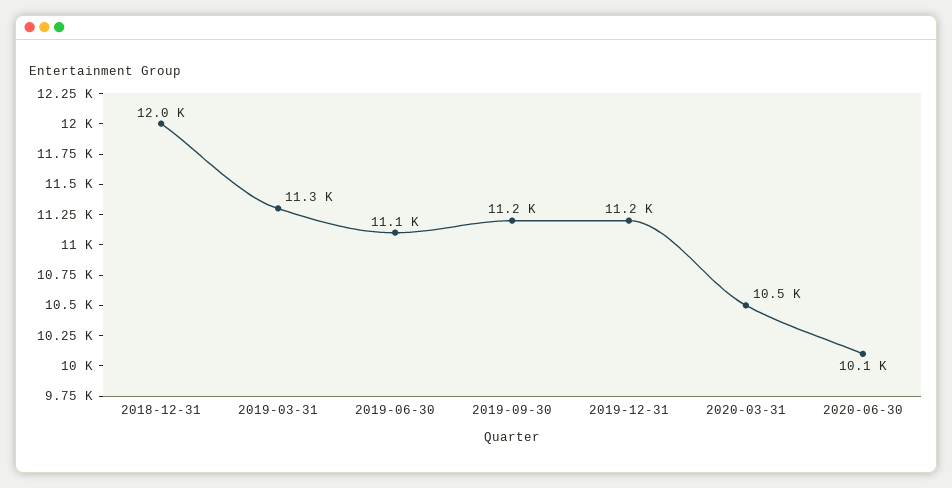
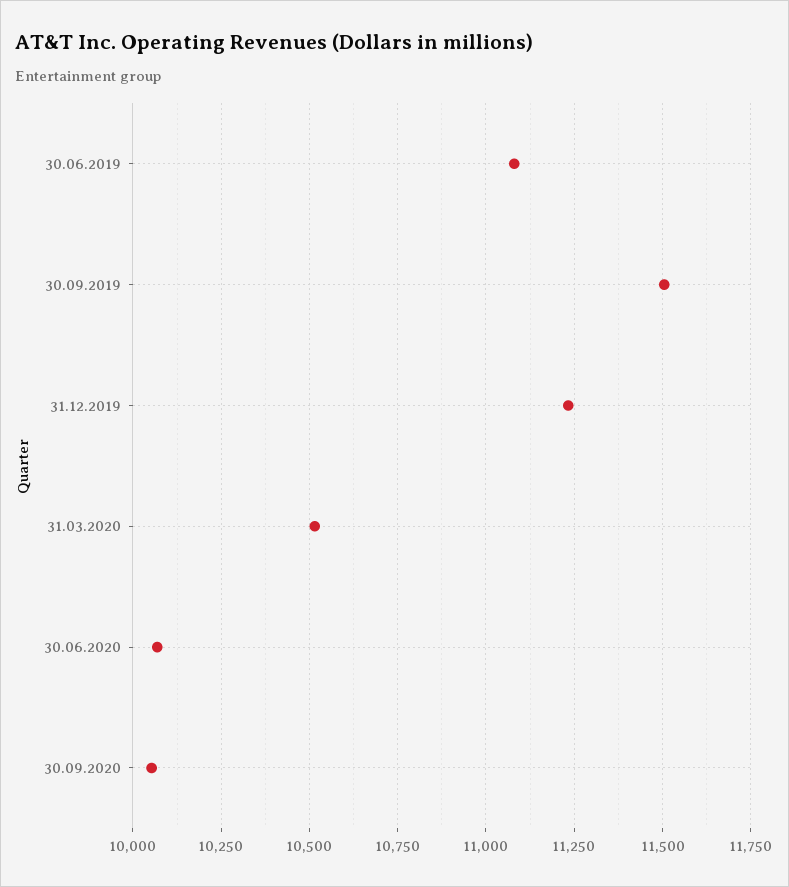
2018-12-31: 12000 -> none
2019-03-31: 11300 -> none
2019-09-30: 11200 -> 11500
30.09.2020: none -> 10050

